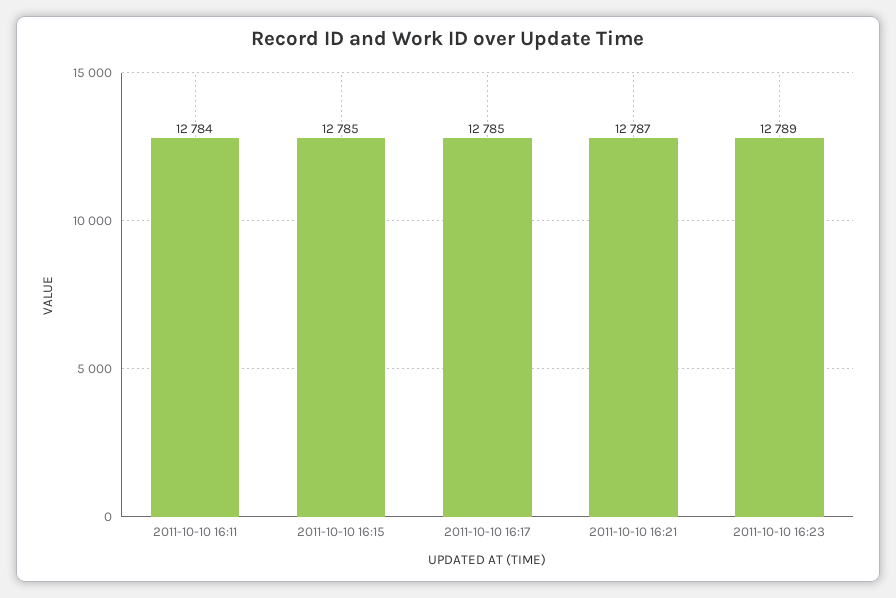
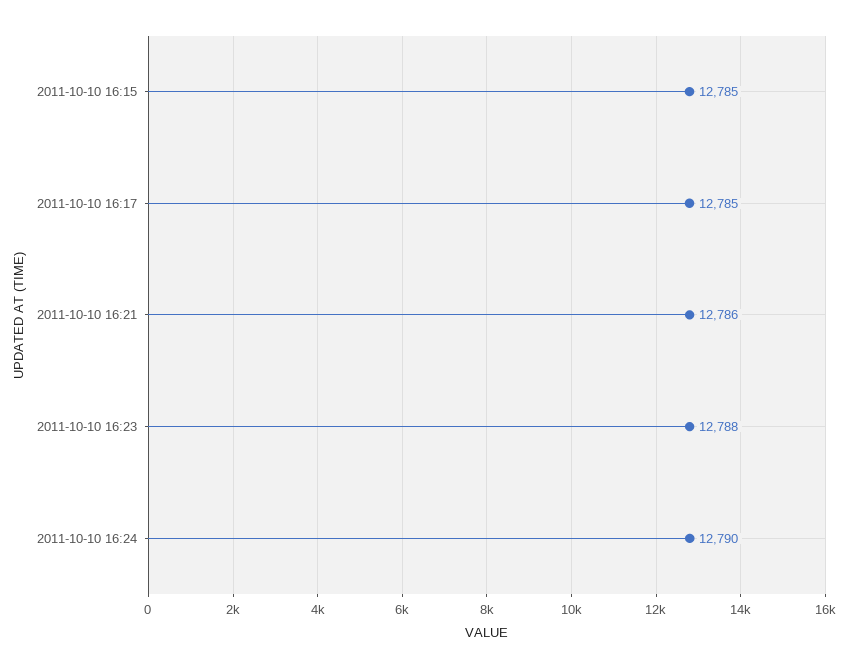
2011-10-10 16:11: 12784 -> none
2011-10-10 16:21: 12787 -> 12786
2011-10-10 16:23: 12789 -> 12788
2011-10-10 16:24: none -> 12790

